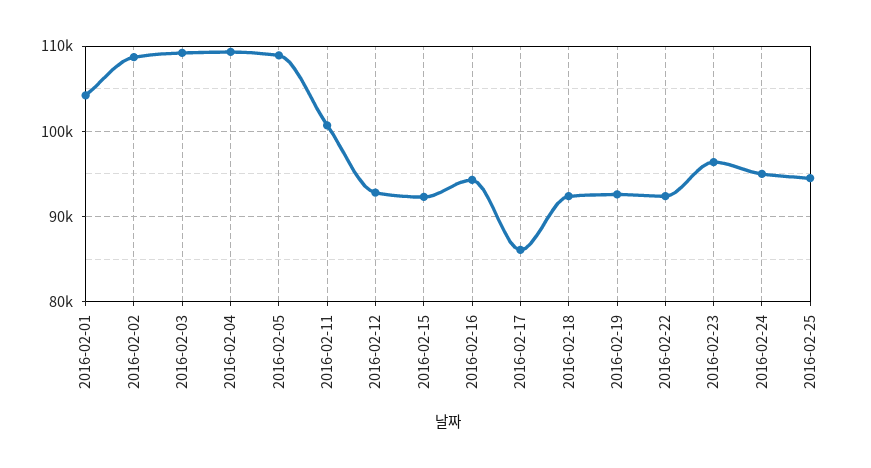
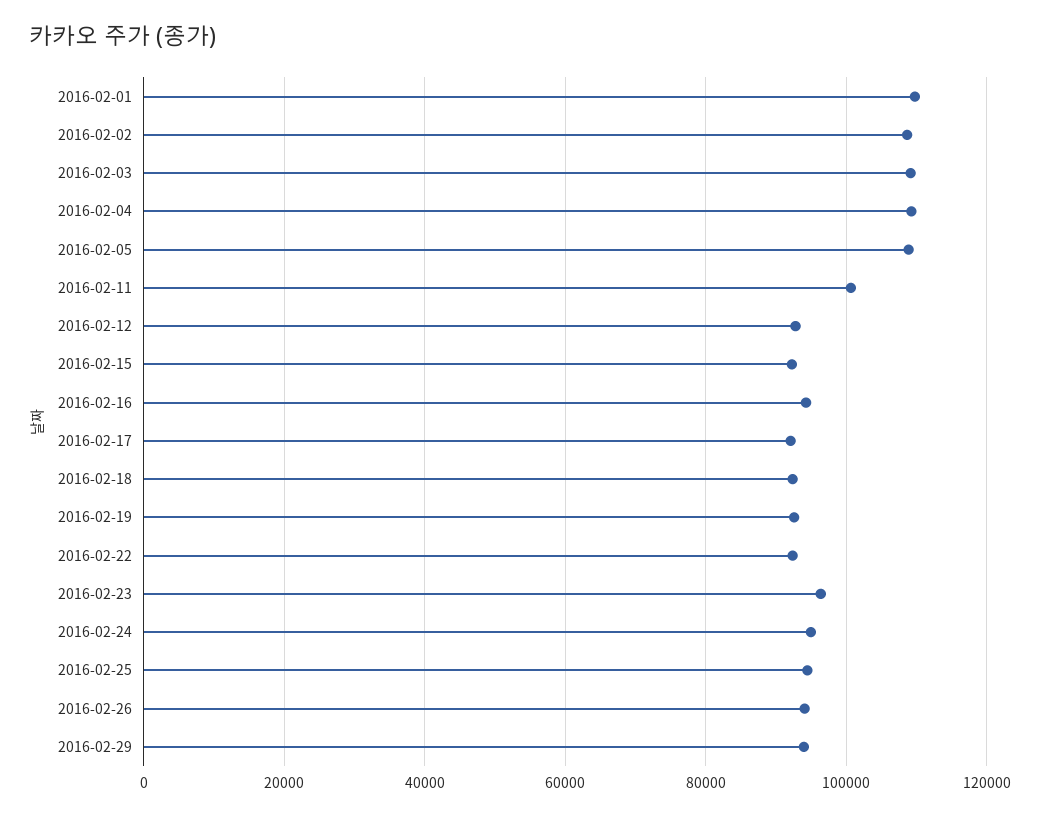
2016-02-01: 104000 -> 110000
2016-02-17: 86000 -> 92000
2016-02-26: none -> 94000
2016-02-29: none -> 94000

